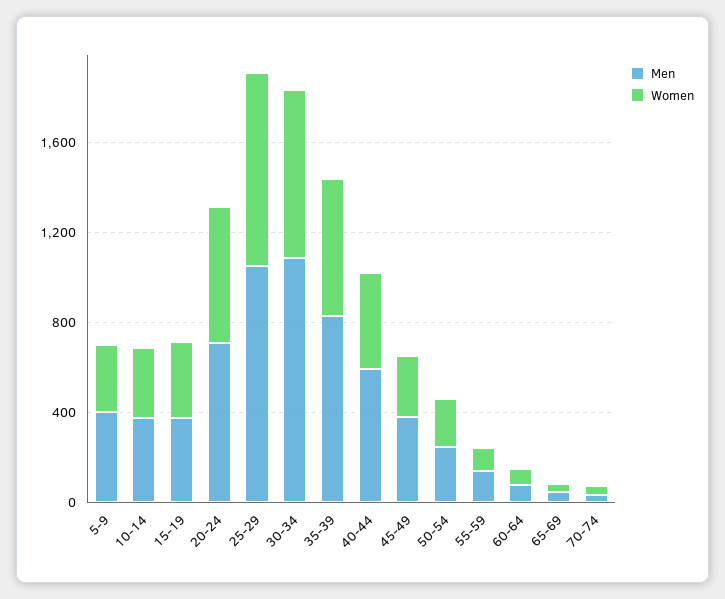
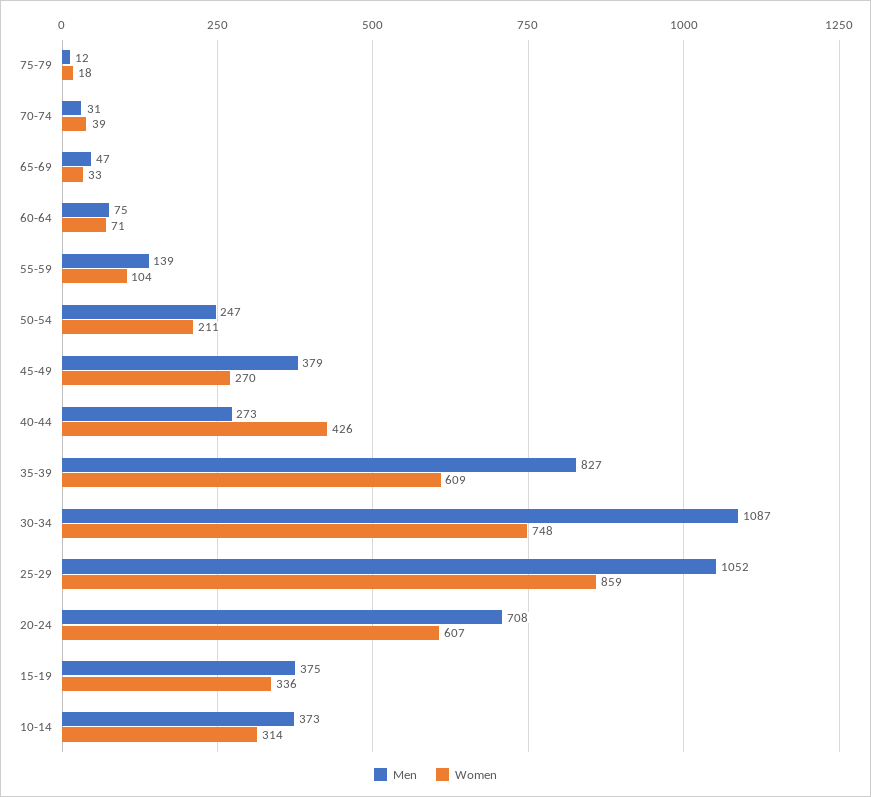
Men, 5-9: 400 -> none
Women, 5-9: 300 -> none
Men, 40-44: 600 -> 273
Men, 75-79: none -> 12
Women, 75-79: none -> 18

